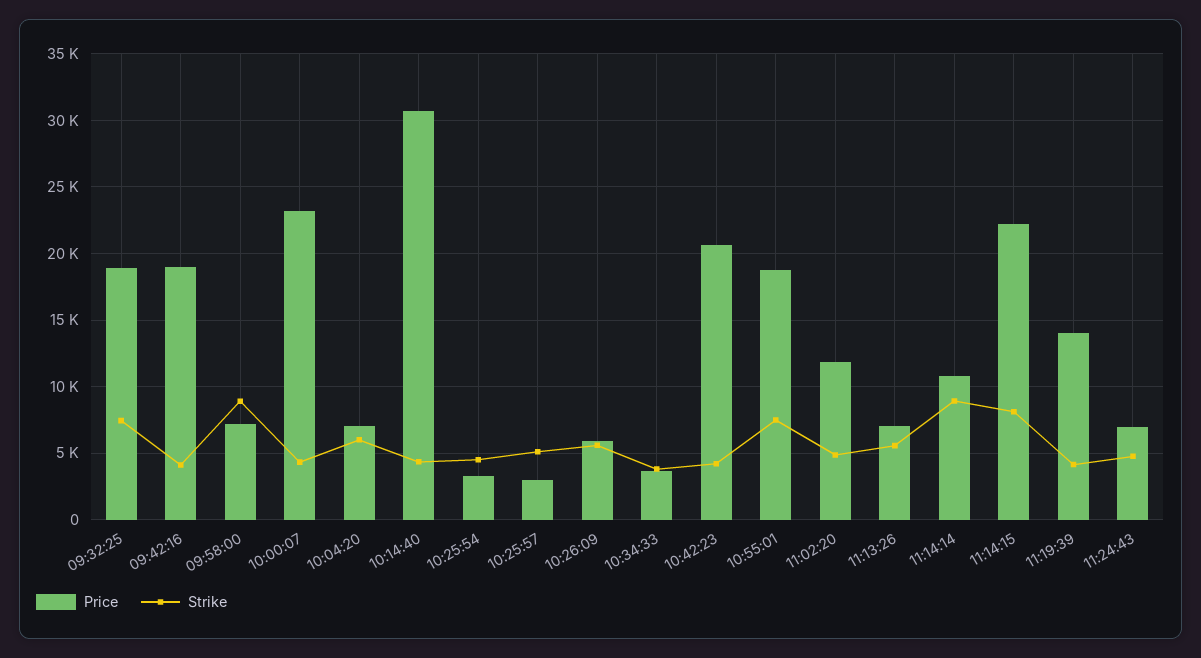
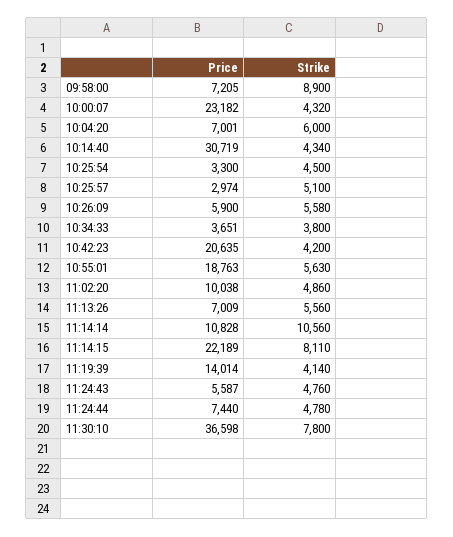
Price, 09:32:25: 19000 -> none
Strike, 09:32:25: 7500 -> none
Price, 09:42:16: 19000 -> none
Strike, 09:42:16: 4000 -> none
Strike, 10:55:01: 7500 -> 5630
Price, 11:02:20: 12000 -> 10038
Strike, 11:14:14: 9000 -> 10560
Price, 11:24:43: 7000 -> 5587
Price, 11:24:44: none -> 7440
Strike, 11:24:44: none -> 4780
Price, 11:30:10: none -> 36598
Strike, 11:30:10: none -> 7800

